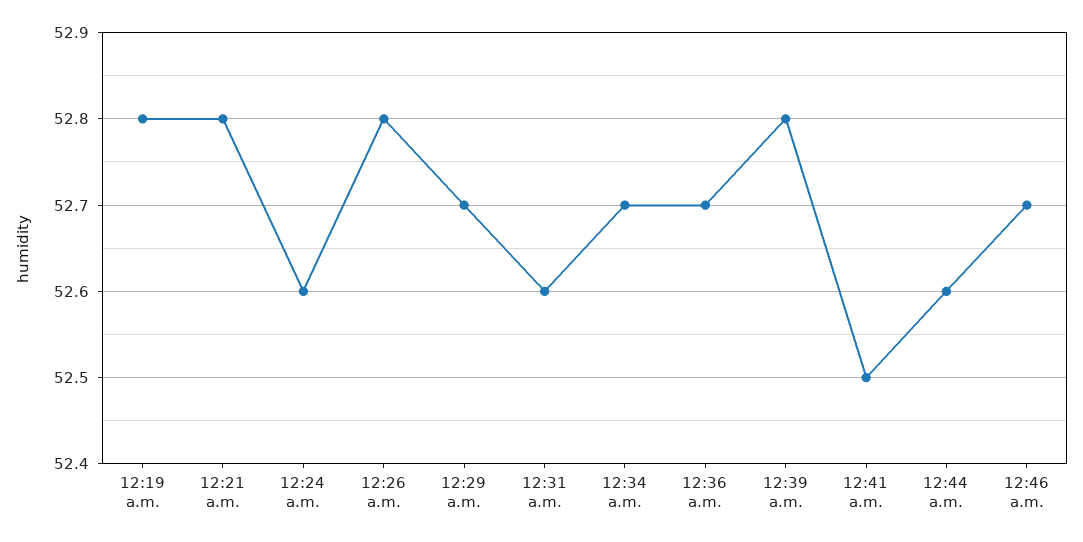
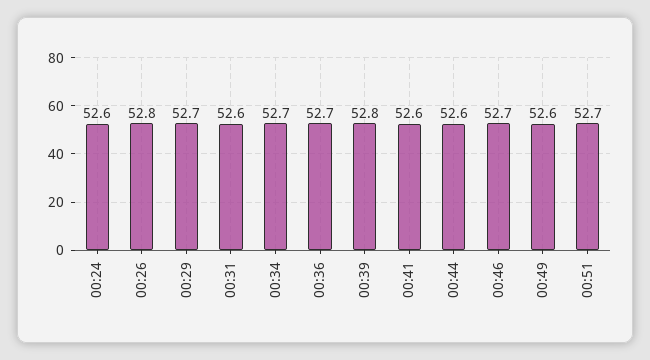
12:19 a.m.: 52.8 -> none
12:21 a.m.: 52.8 -> none
12:41 a.m.: 52.5 -> 52.6
00:49: none -> 52.6
00:51: none -> 52.7

